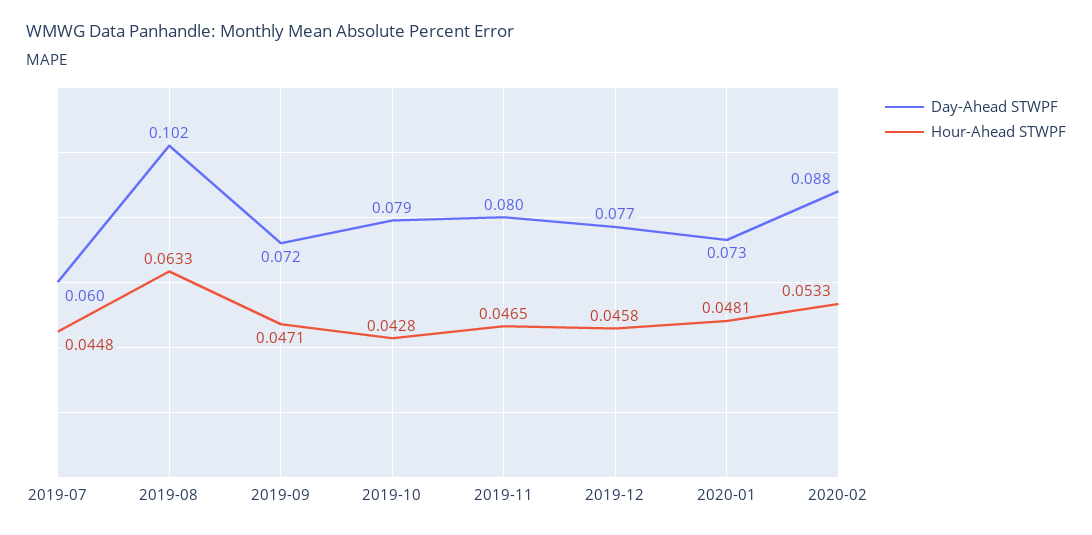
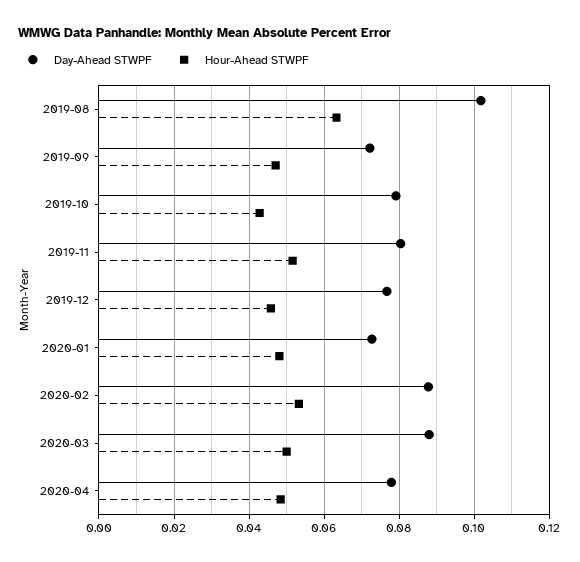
Day-Ahead STWPF, 2019-07: 0.06 -> none
Hour-Ahead STWPF, 2019-07: 0.0448 -> none
Hour-Ahead STWPF, 2019-11: 0.0465 -> 0.052
Day-Ahead STWPF, 2020-03: none -> 0.088
Hour-Ahead STWPF, 2020-03: none -> 0.05
Day-Ahead STWPF, 2020-04: none -> 0.078
Hour-Ahead STWPF, 2020-04: none -> 0.048

